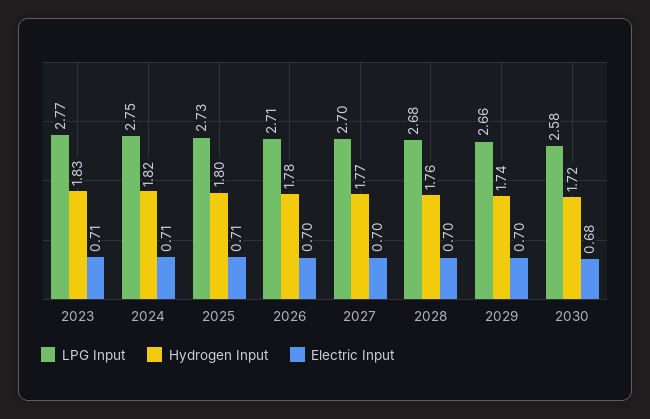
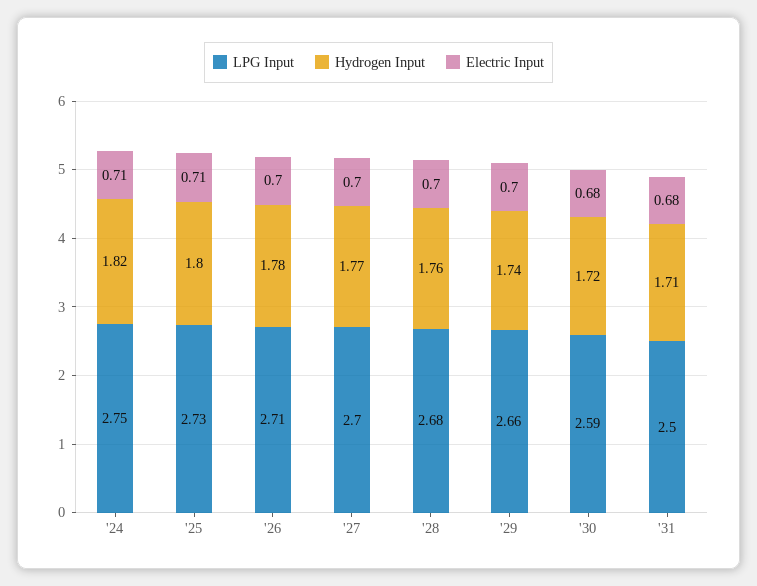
LPG Input, 2023: 2.77 -> none
Hydrogen Input, 2023: 1.83 -> none
Electric Input, 2023: 0.71 -> none
LPG Input, 2030: 2.58 -> 2.59
LPG Input, '31: none -> 2.5
Hydrogen Input, '31: none -> 1.71
Electric Input, '31: none -> 0.68

